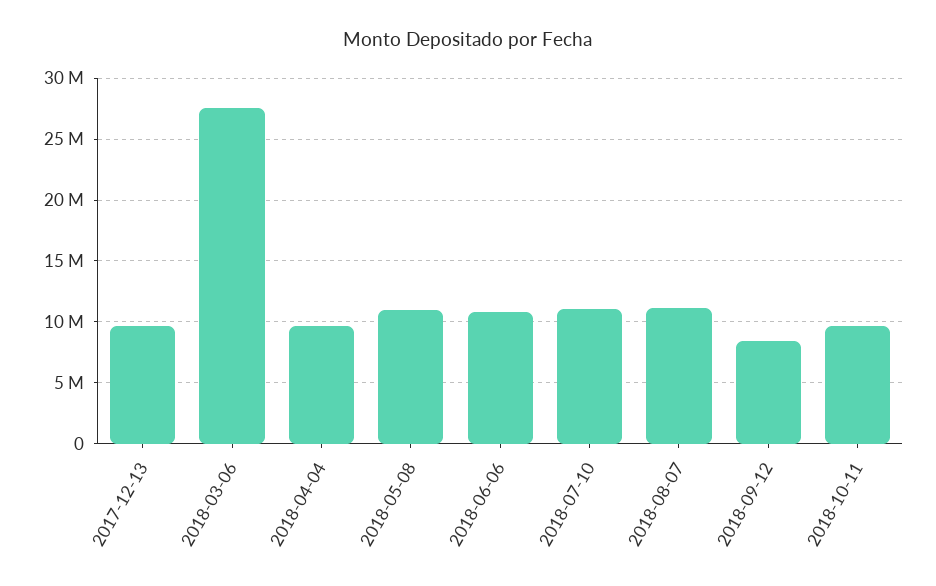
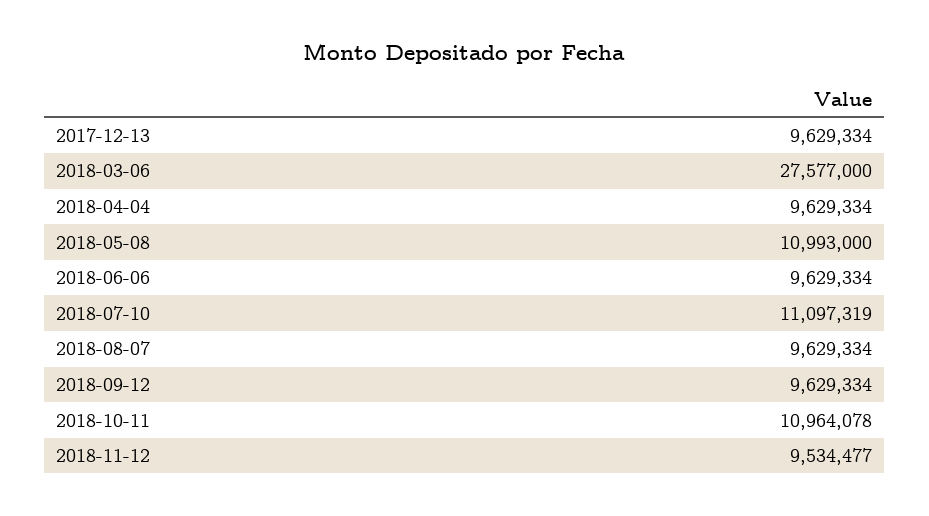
2018-06-06: 11000000 -> 9629334
2018-08-07: 11000000 -> 9629334
2018-09-12: 8500000 -> 9629334
2018-10-11: 9500000 -> 10964078
2018-11-12: none -> 9534477

